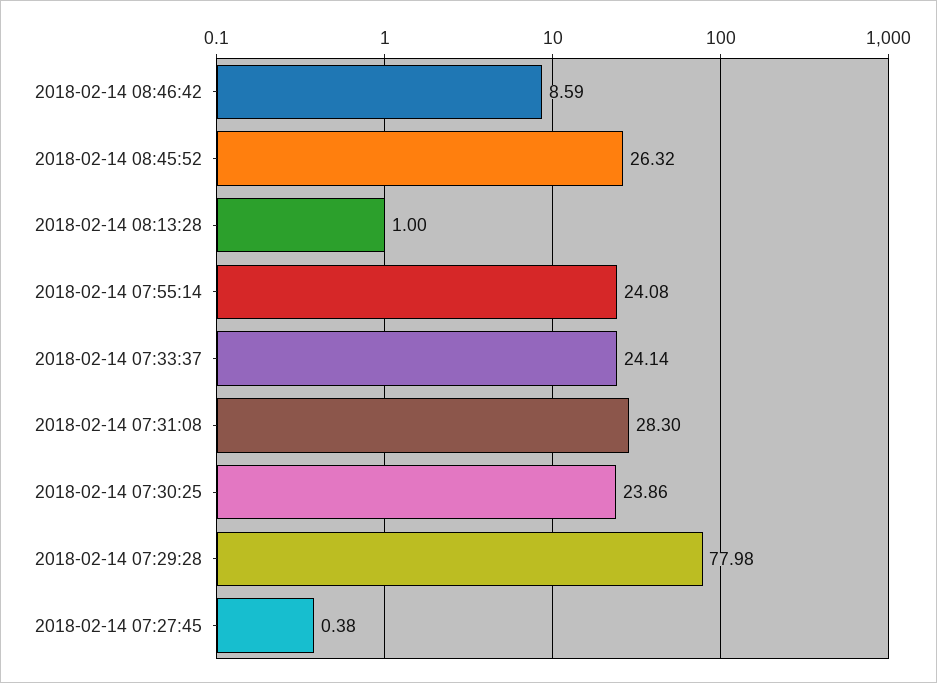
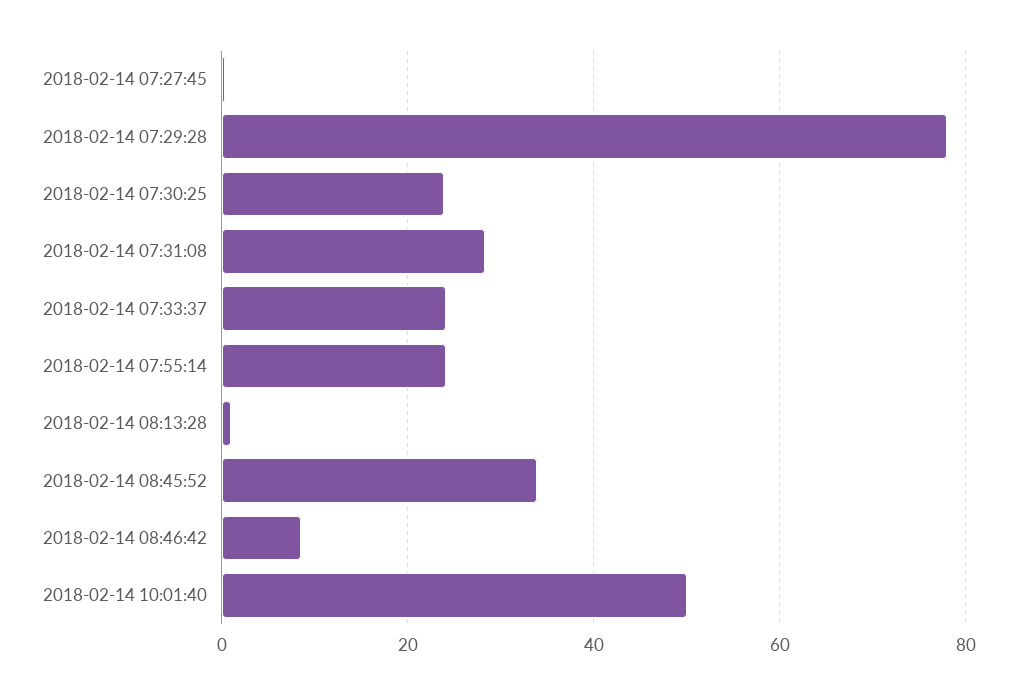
2018-02-14 08:45:52: 26.32 -> 34
2018-02-14 10:01:40: none -> 50

